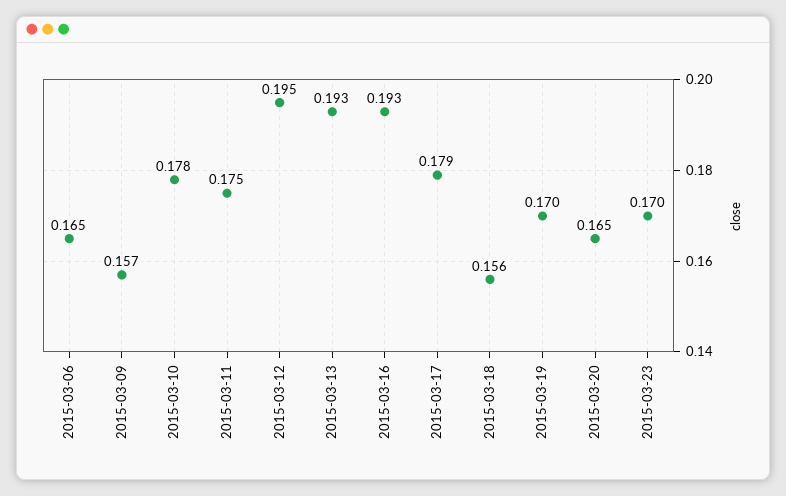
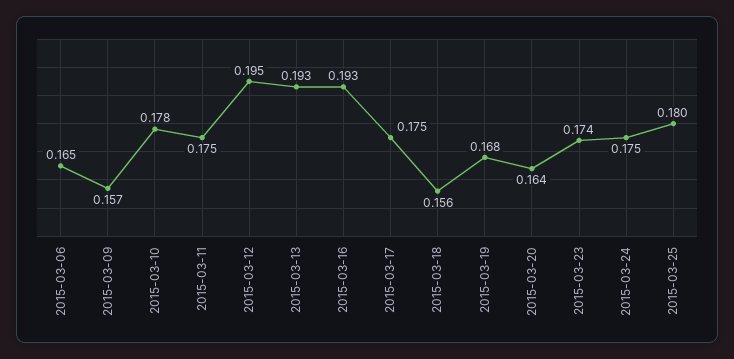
2015-03-17: 0.179 -> 0.175
2015-03-19: 0.17 -> 0.168
2015-03-20: 0.165 -> 0.164
2015-03-23: 0.17 -> 0.174
2015-03-24: none -> 0.175
2015-03-25: none -> 0.18

